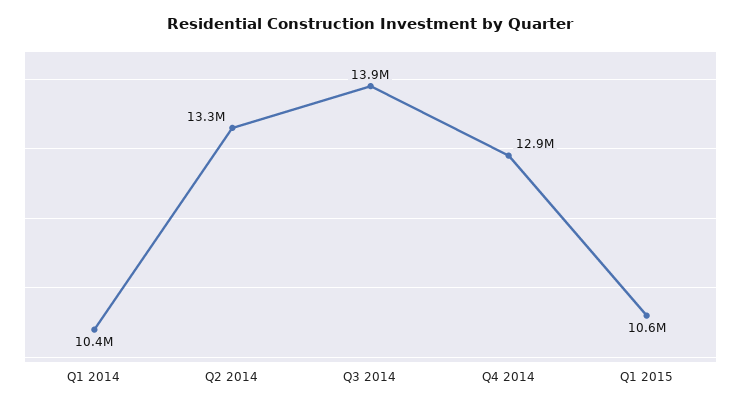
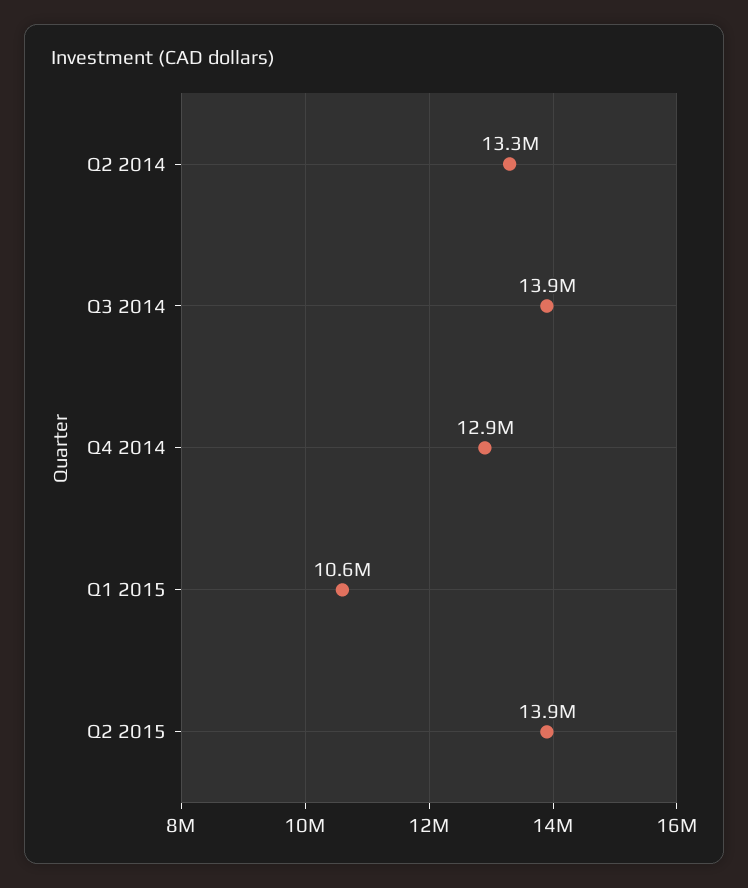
Q1 2014: 10400000 -> none
Q2 2015: none -> 13900000

